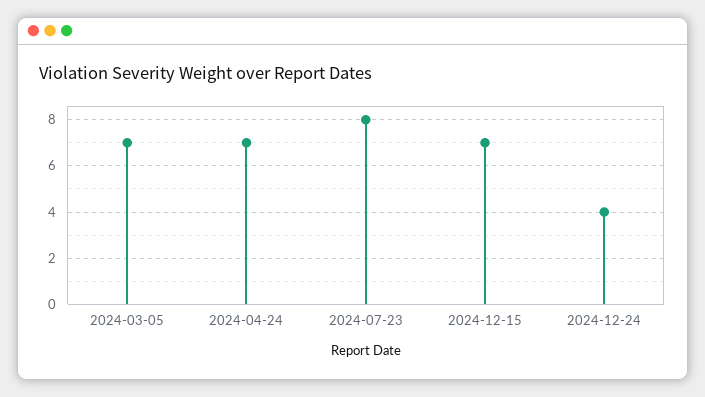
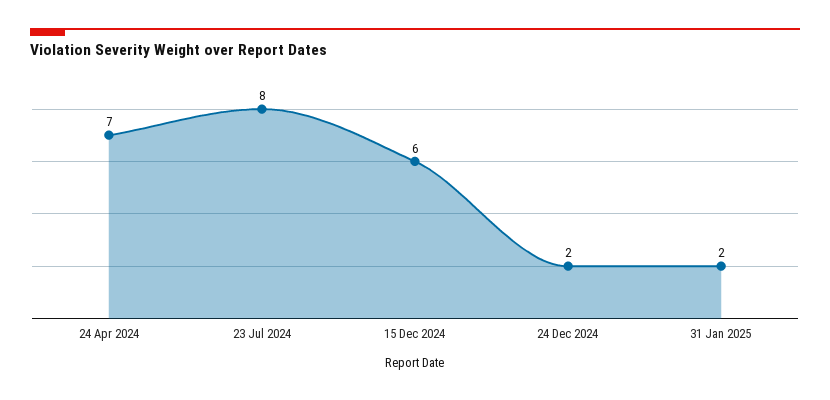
2024-03-05: 7 -> none
2024-12-15: 7 -> 6
2024-12-24: 4 -> 2
31 Jan 2025: none -> 2

